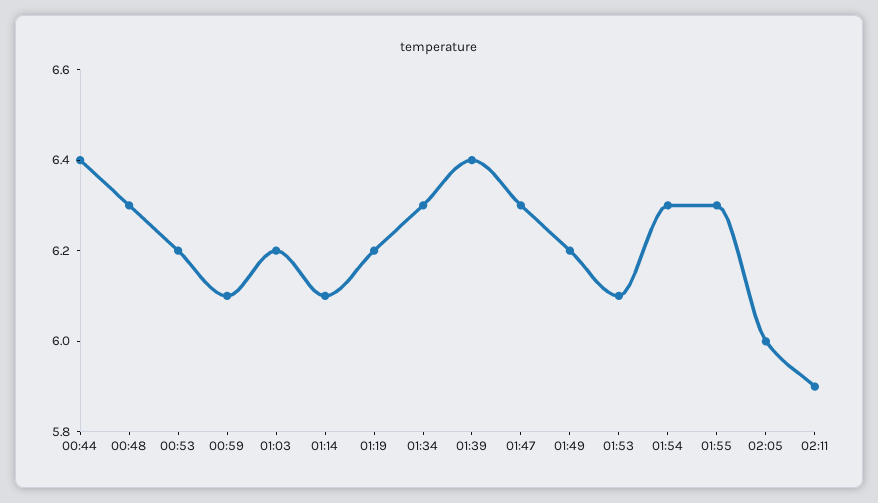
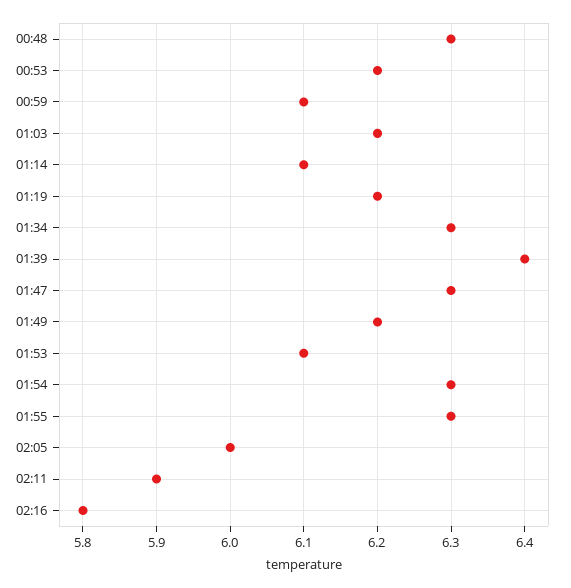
00:44: 6.4 -> none
02:16: none -> 5.8

